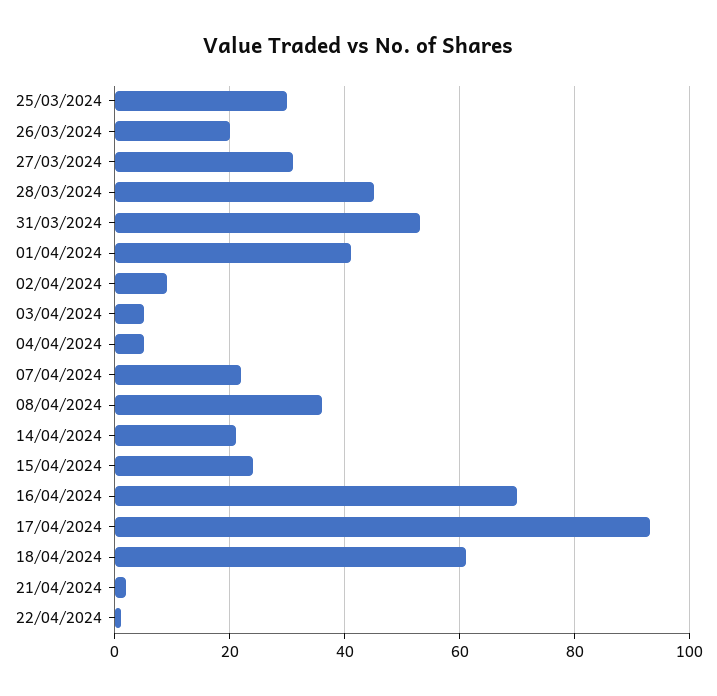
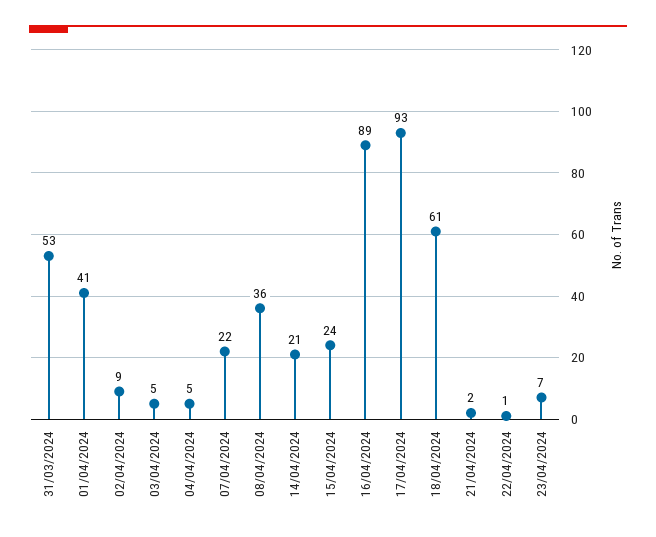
25/03/2024: 30 -> none
26/03/2024: 20 -> none
27/03/2024: 30 -> none
28/03/2024: 45 -> none
16/04/2024: 70 -> 89
23/04/2024: none -> 7

